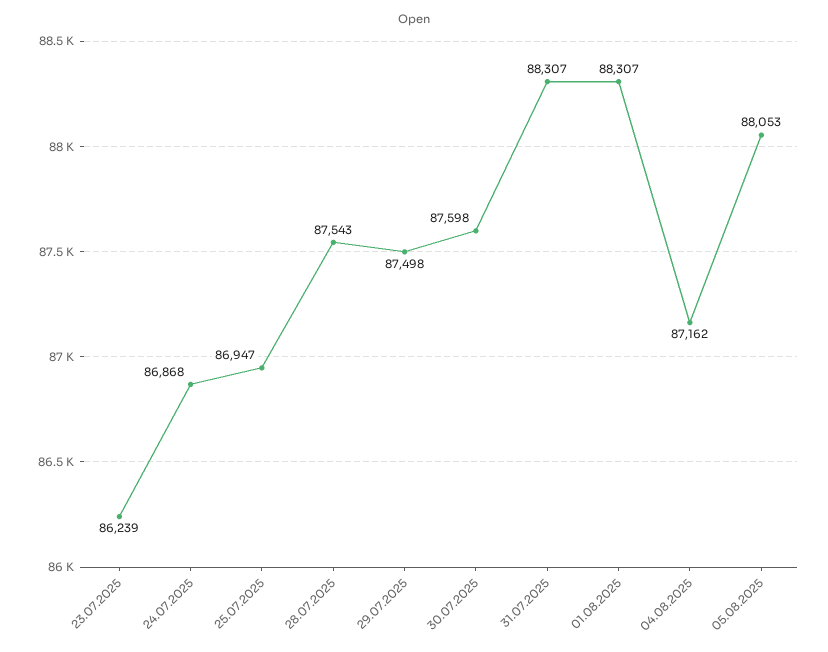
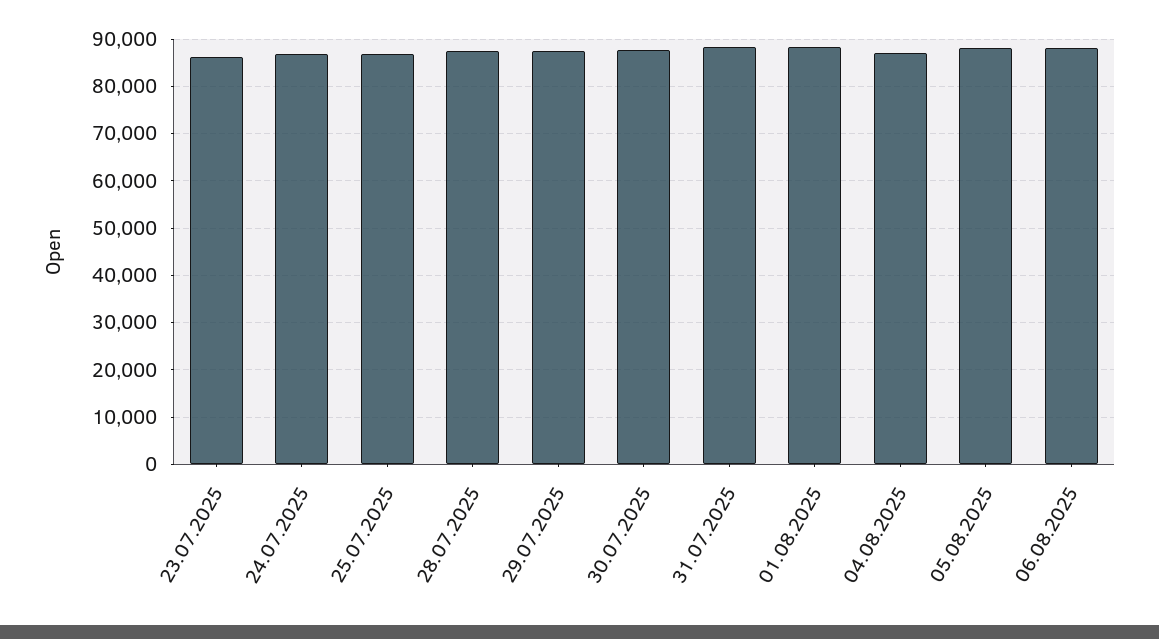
06.08.2025: none -> 88000

